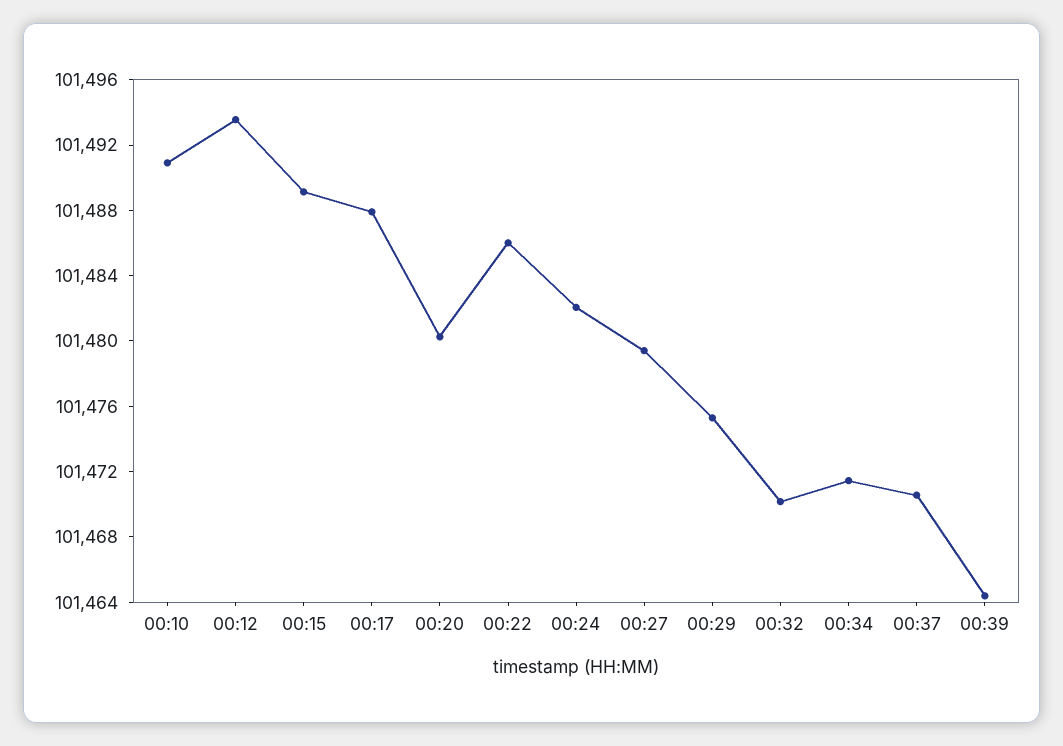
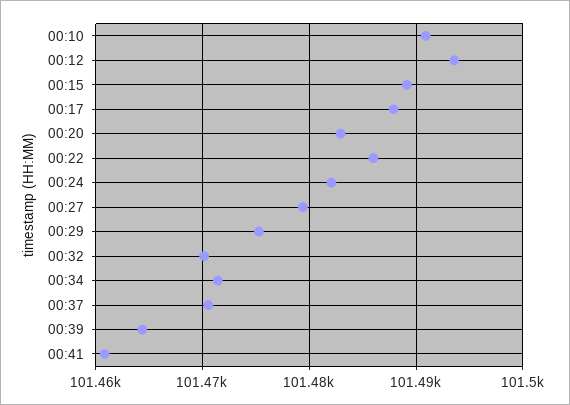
00:20: 101480 -> 101483
00:41: none -> 101461

